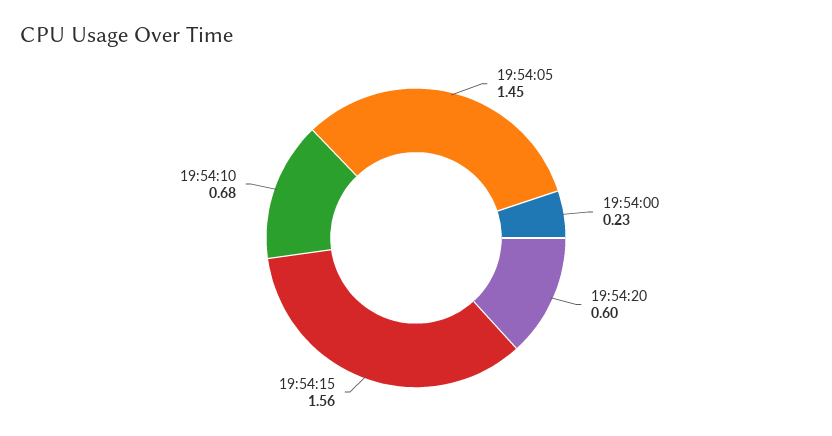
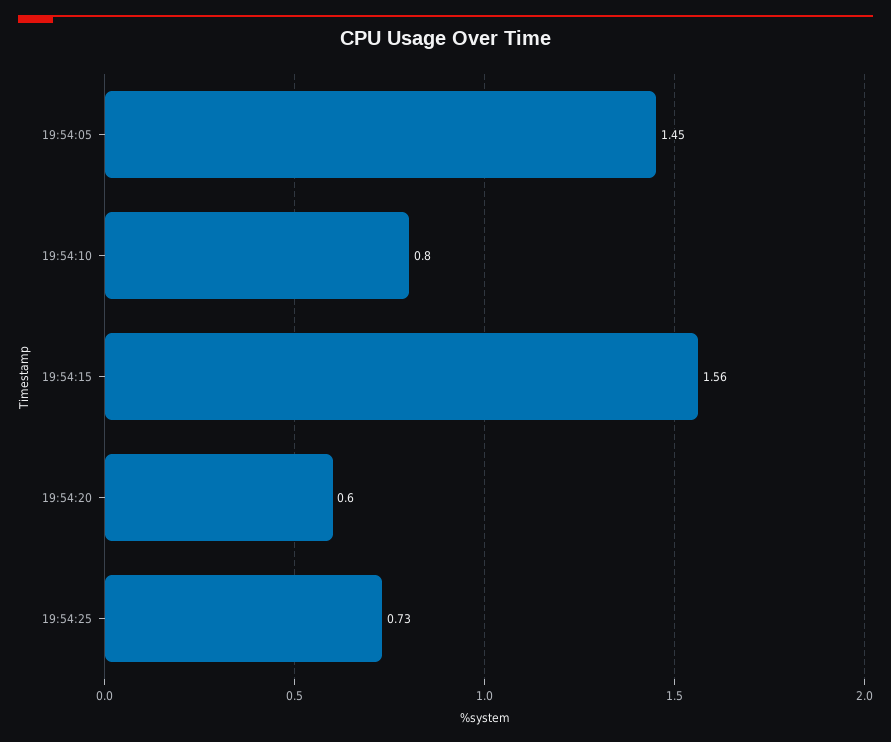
19:54:00: 0.23 -> none
19:54:10: 0.68 -> 0.8
19:54:25: none -> 0.73

